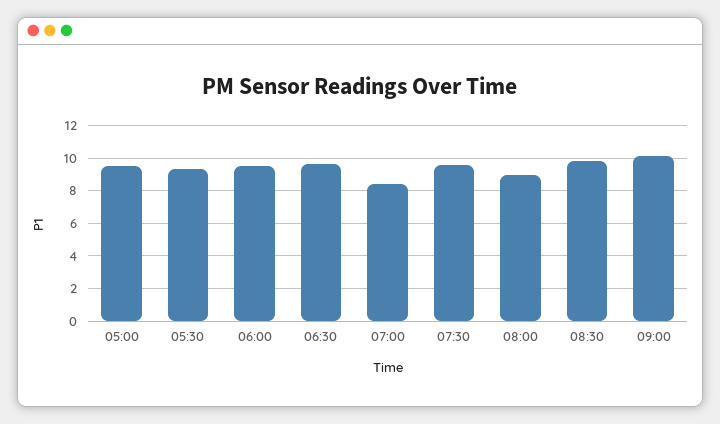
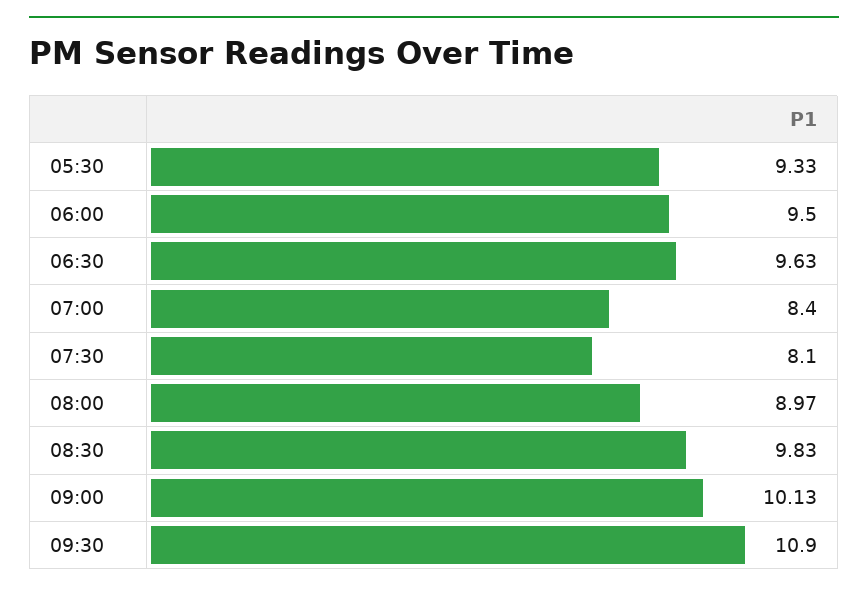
05:00: 9.5 -> none
07:30: 9.5 -> 8.1
09:30: none -> 10.9

